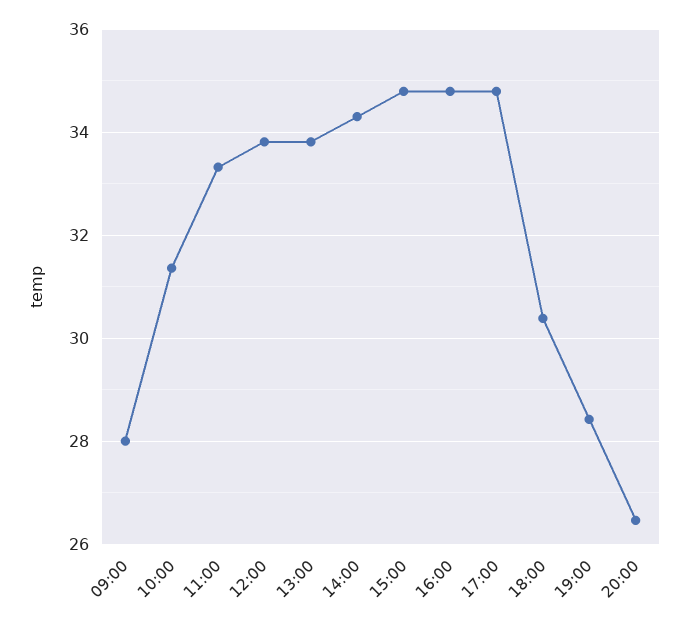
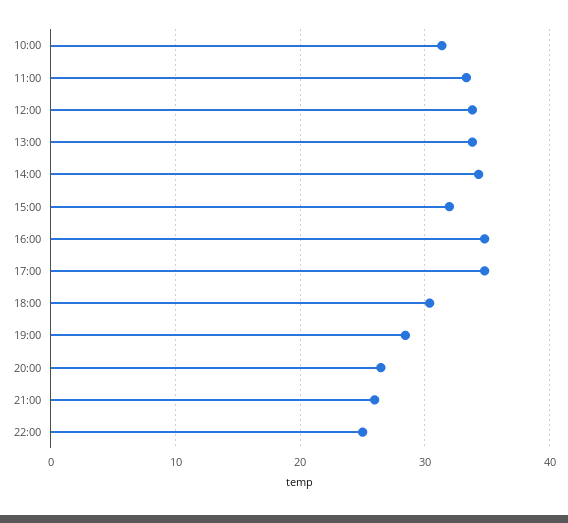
09:00: 28 -> none
15:00: 34.8 -> 32
21:00: none -> 26
22:00: none -> 25

